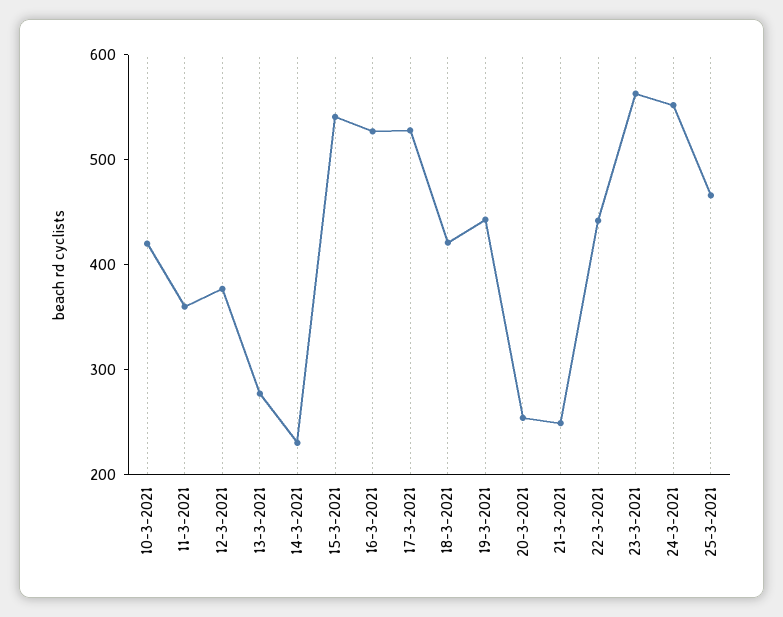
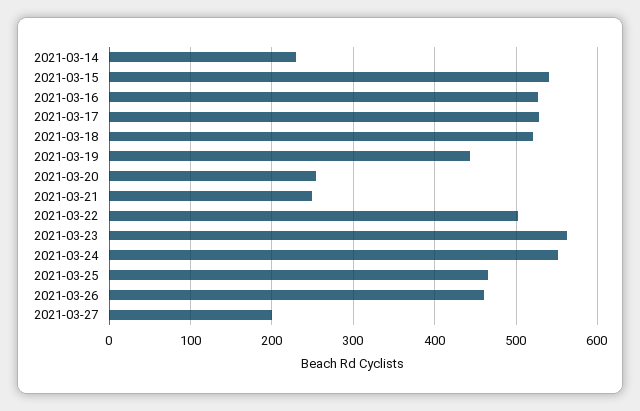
10-3-2021: 420 -> none
11-3-2021: 360 -> none
12-3-2021: 380 -> none
13-3-2021: 280 -> none
18-3-2021: 420 -> 520
22-3-2021: 440 -> 500
2021-03-26: none -> 460
2021-03-27: none -> 200

